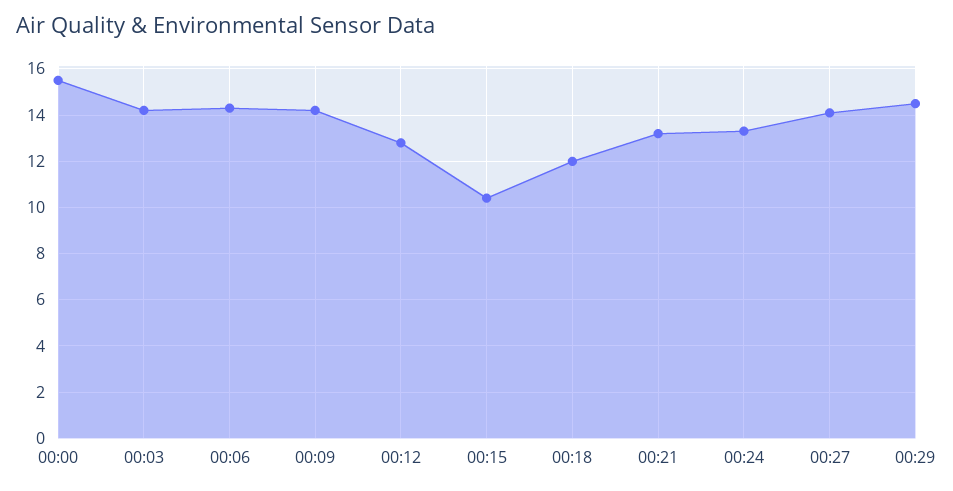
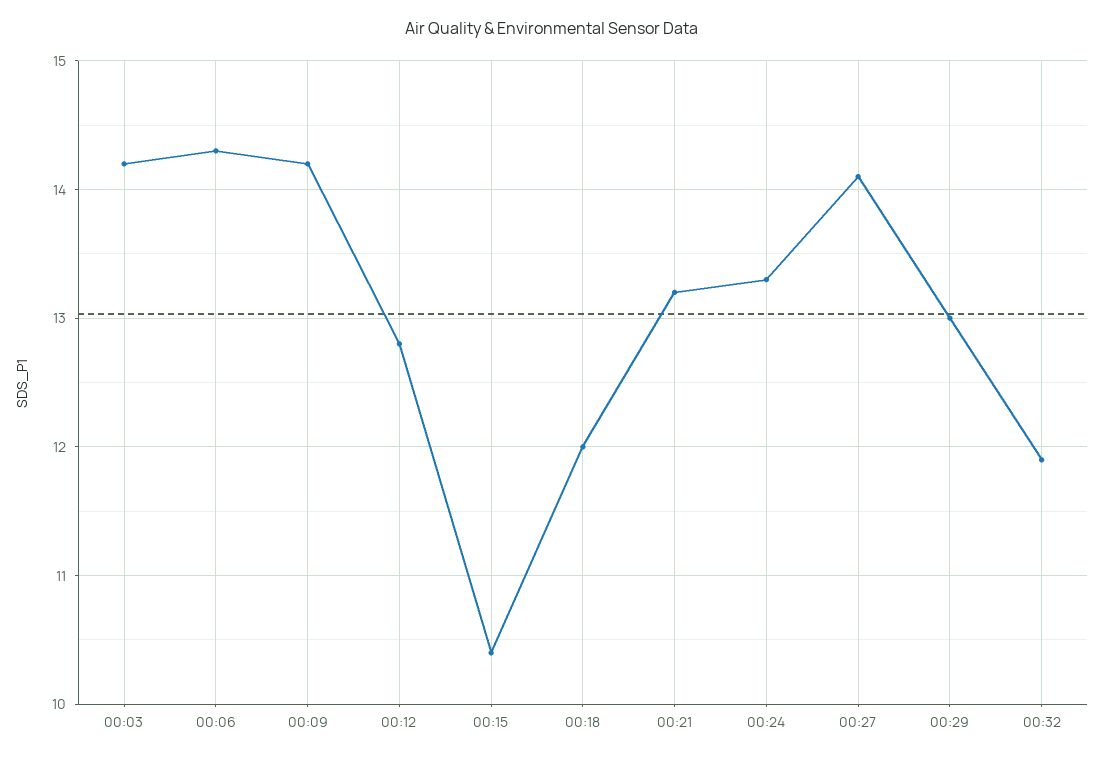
00:00: 15.5 -> none
00:29: 14.5 -> 13
00:32: none -> 11.9

